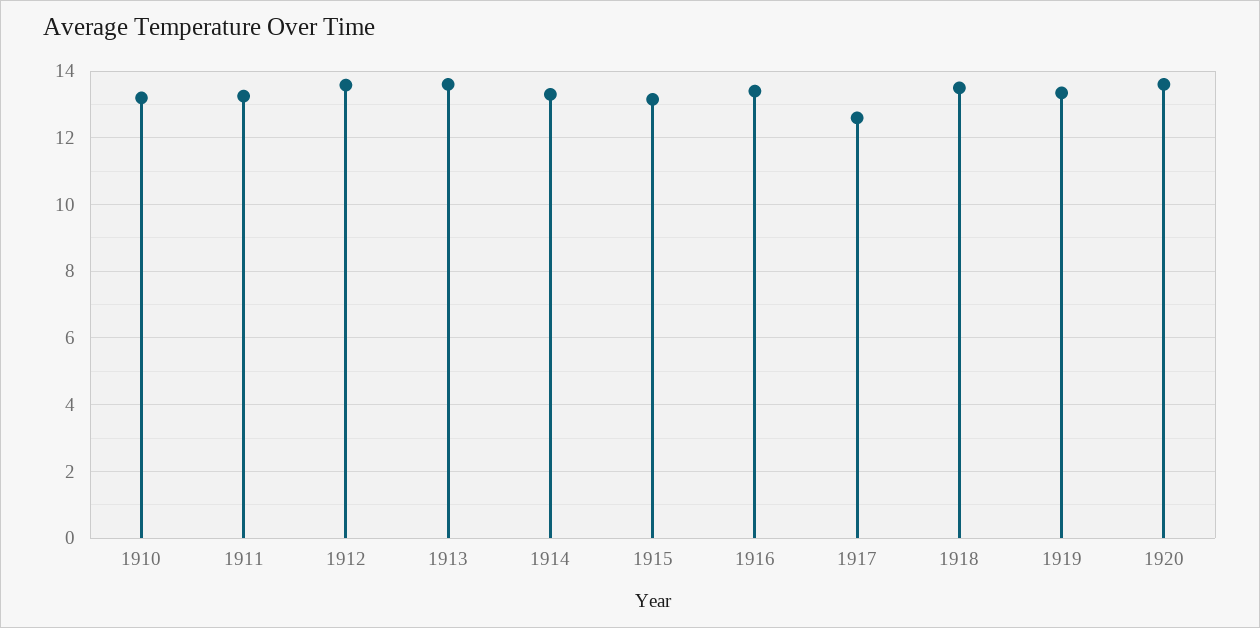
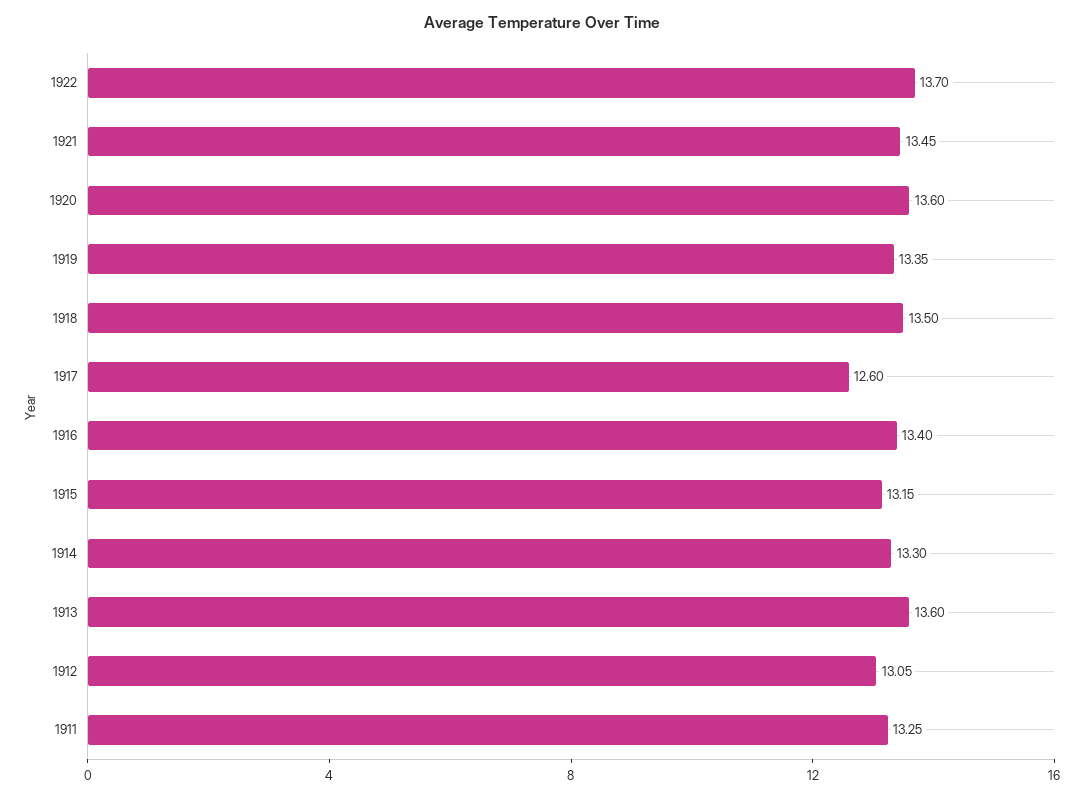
1910: 13.2 -> none
1912: 13.6 -> 13.05
1922: none -> 13.7
1921: none -> 13.45

